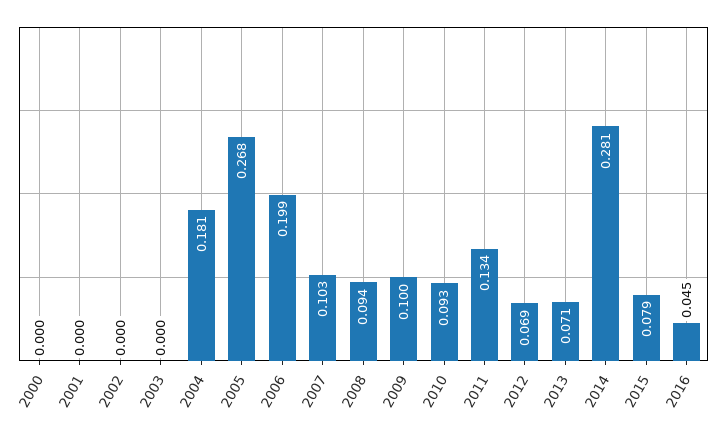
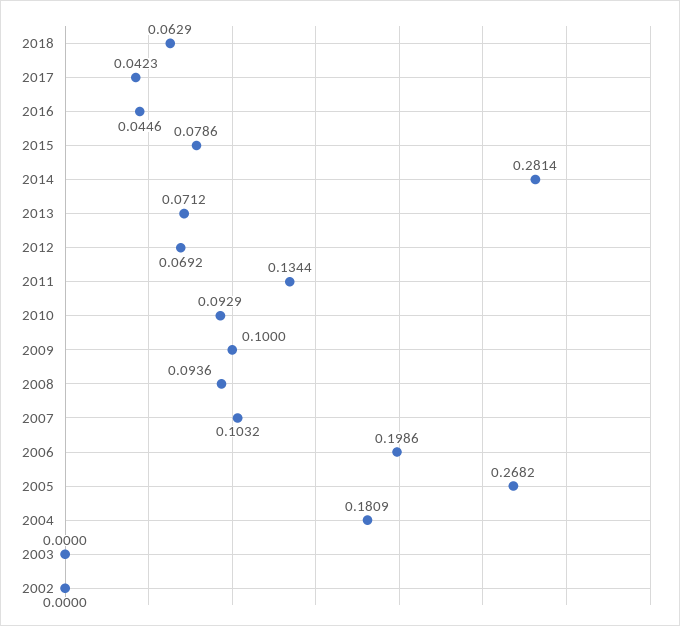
2000: 0 -> none
2001: 0 -> none
2018: none -> 0.0629
2017: none -> 0.0423

